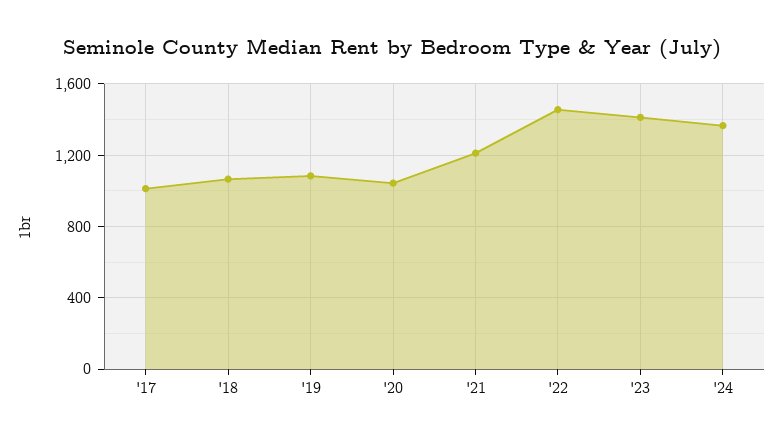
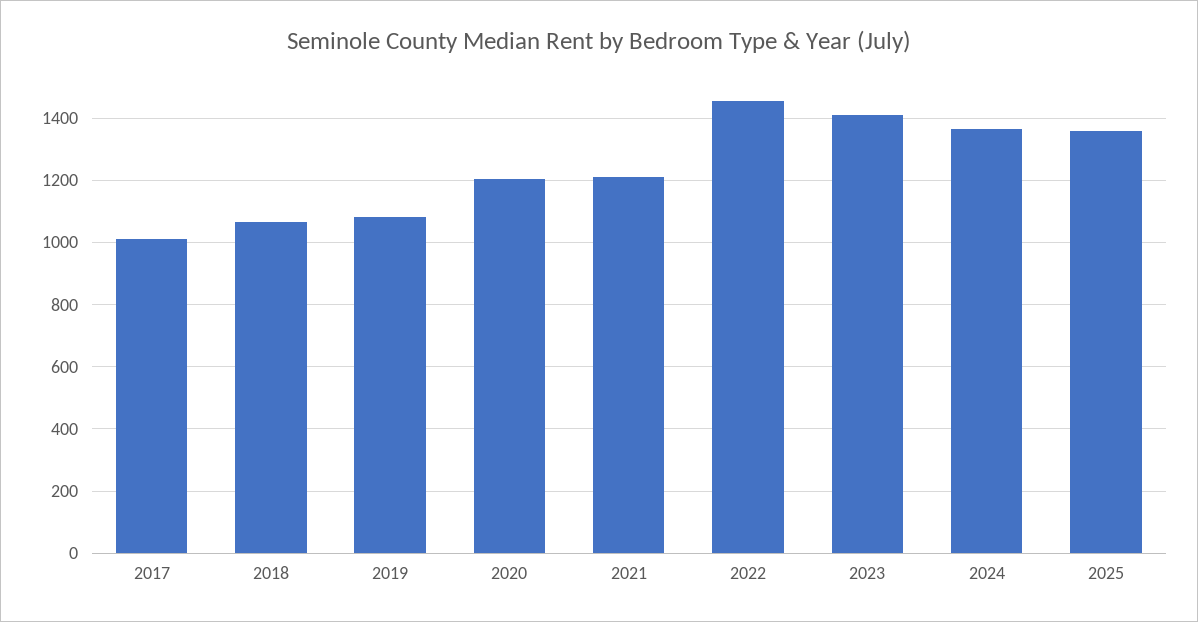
'20: 1050 -> 1200
2025: none -> 1360

